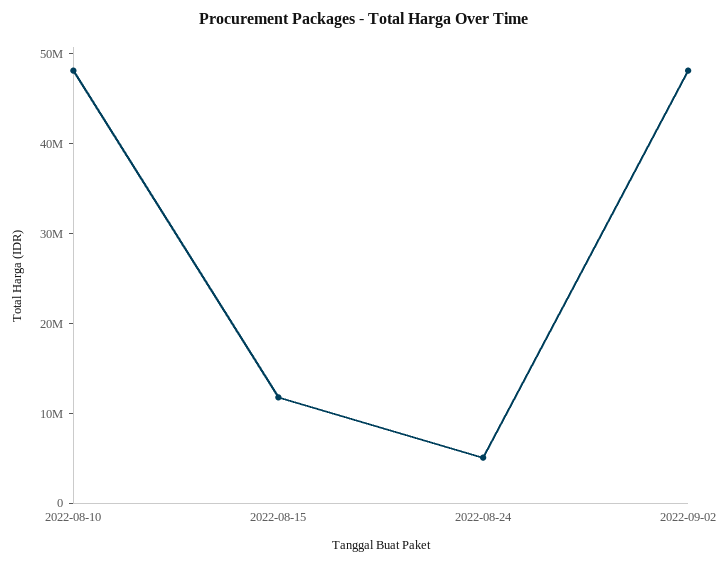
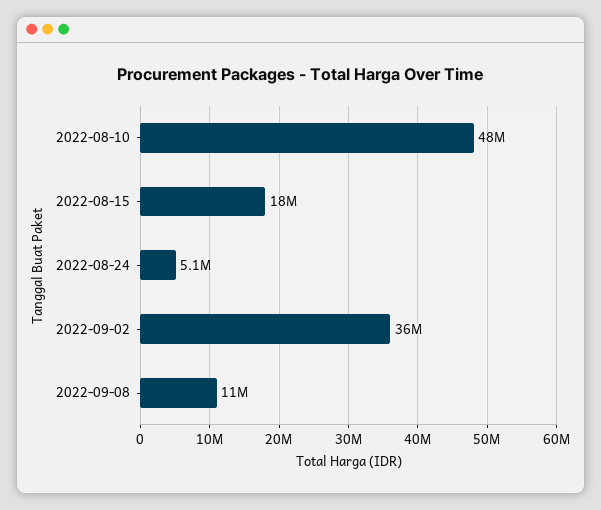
2022-08-15: 12000000 -> 18000000
2022-09-02: 48000000 -> 36000000
2022-09-08: none -> 11000000

